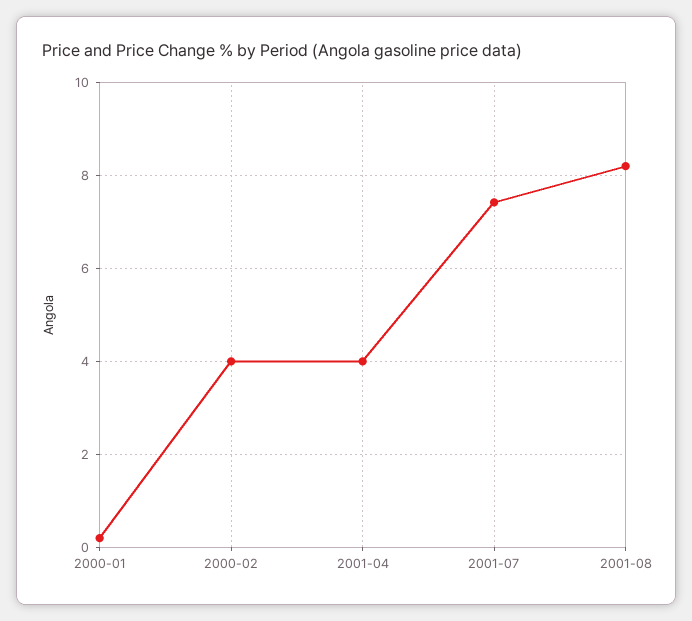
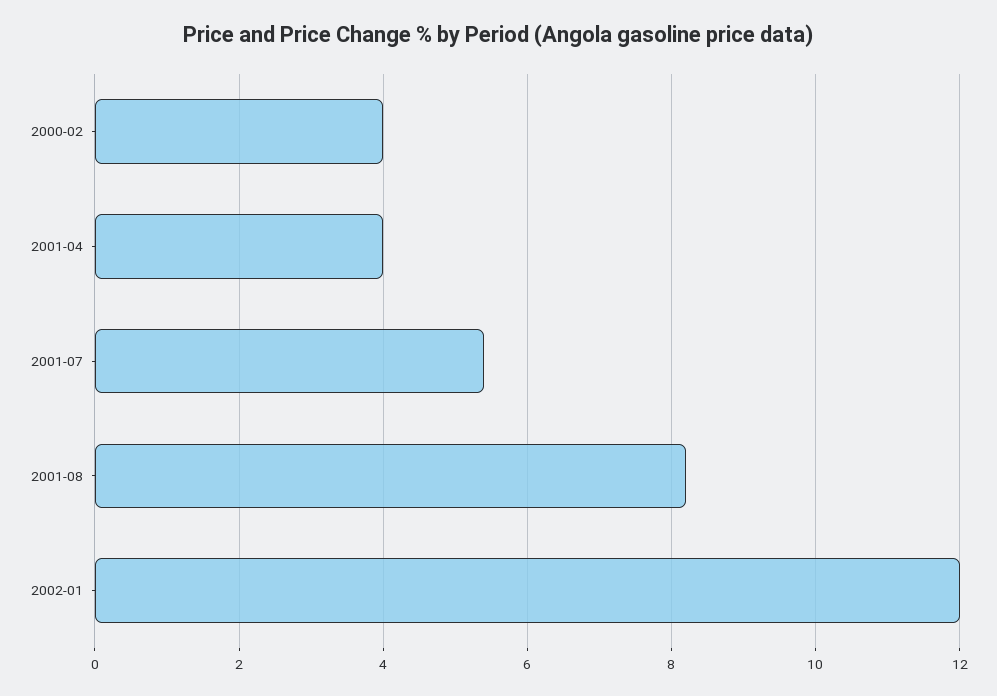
2000-01: 0.2 -> none
2001-07: 7.4 -> 5.5
2002-01: none -> 12

